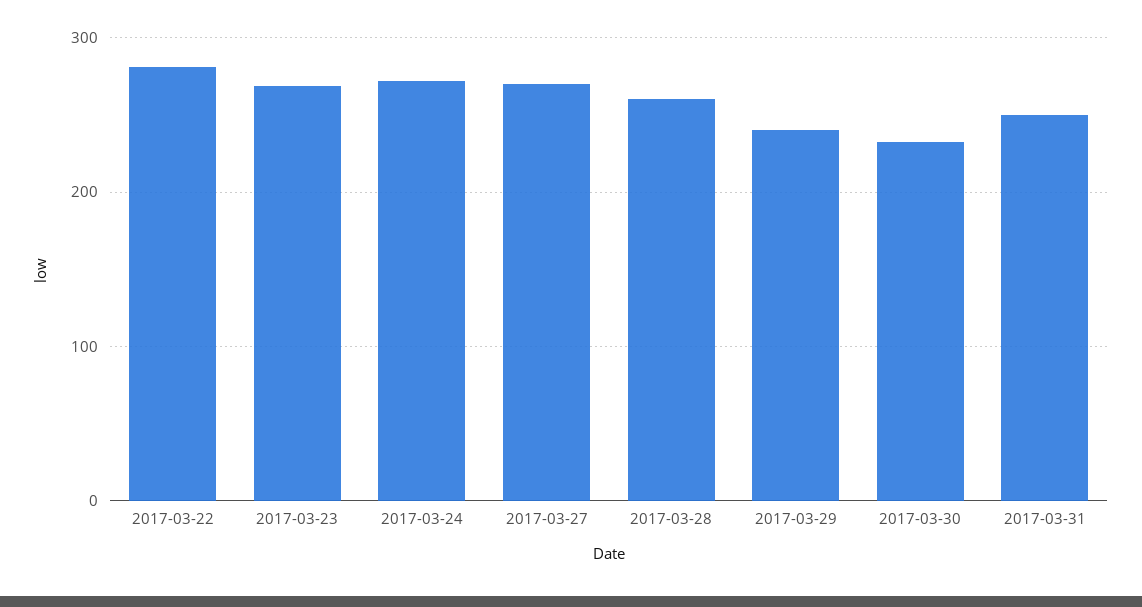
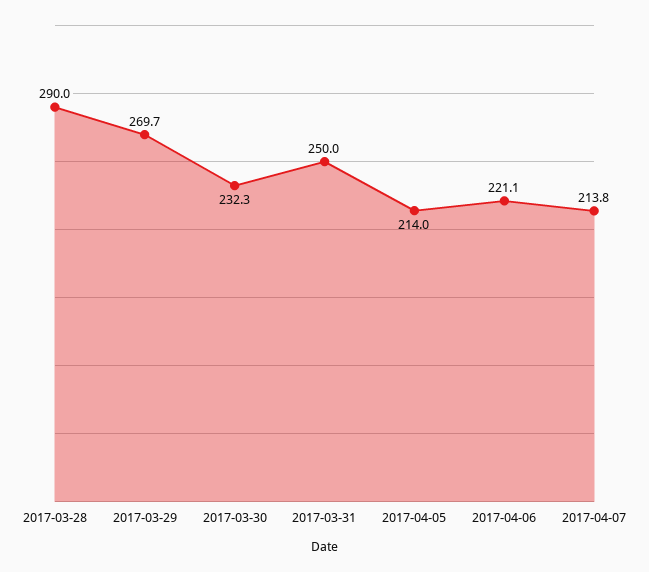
2017-03-22: 280 -> none
2017-03-23: 270 -> none
2017-03-24: 270 -> none
2017-03-27: 270 -> none
2017-03-28: 260 -> 290
2017-03-29: 240 -> 269.7
2017-04-05: none -> 214
2017-04-06: none -> 221.1
2017-04-07: none -> 213.8

